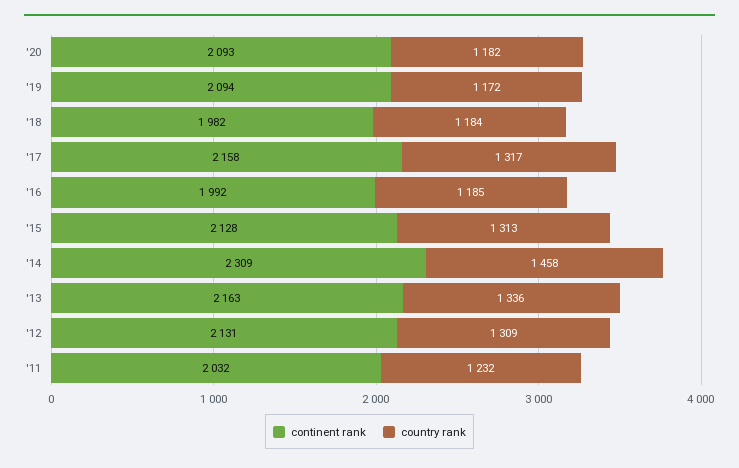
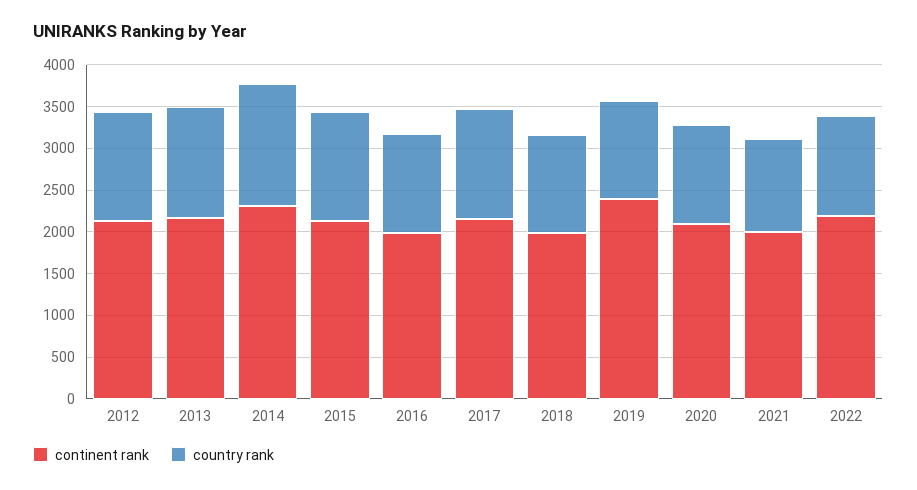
continent rank, '19: 2094 -> 2400
continent rank, '11: 2032 -> none
country rank, '11: 1232 -> none
continent rank, 2021: none -> 2000
country rank, 2021: none -> 1100
continent rank, 2022: none -> 2200
country rank, 2022: none -> 1200

